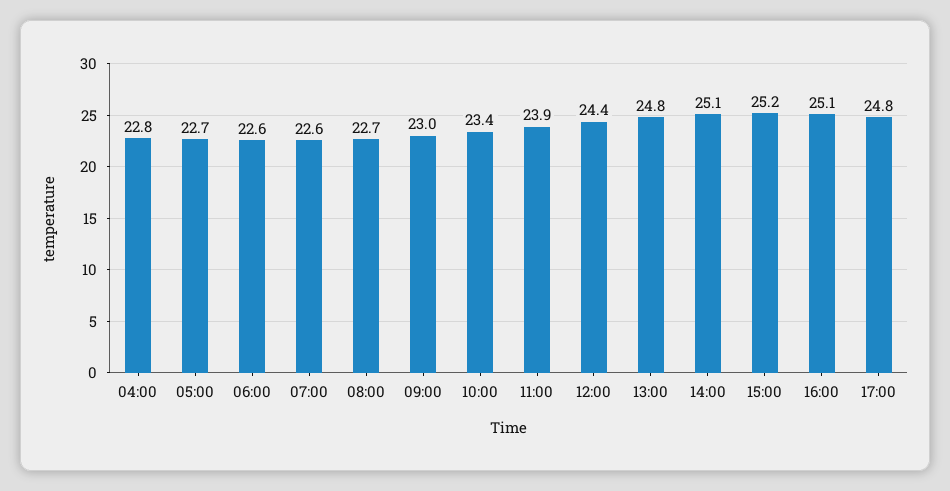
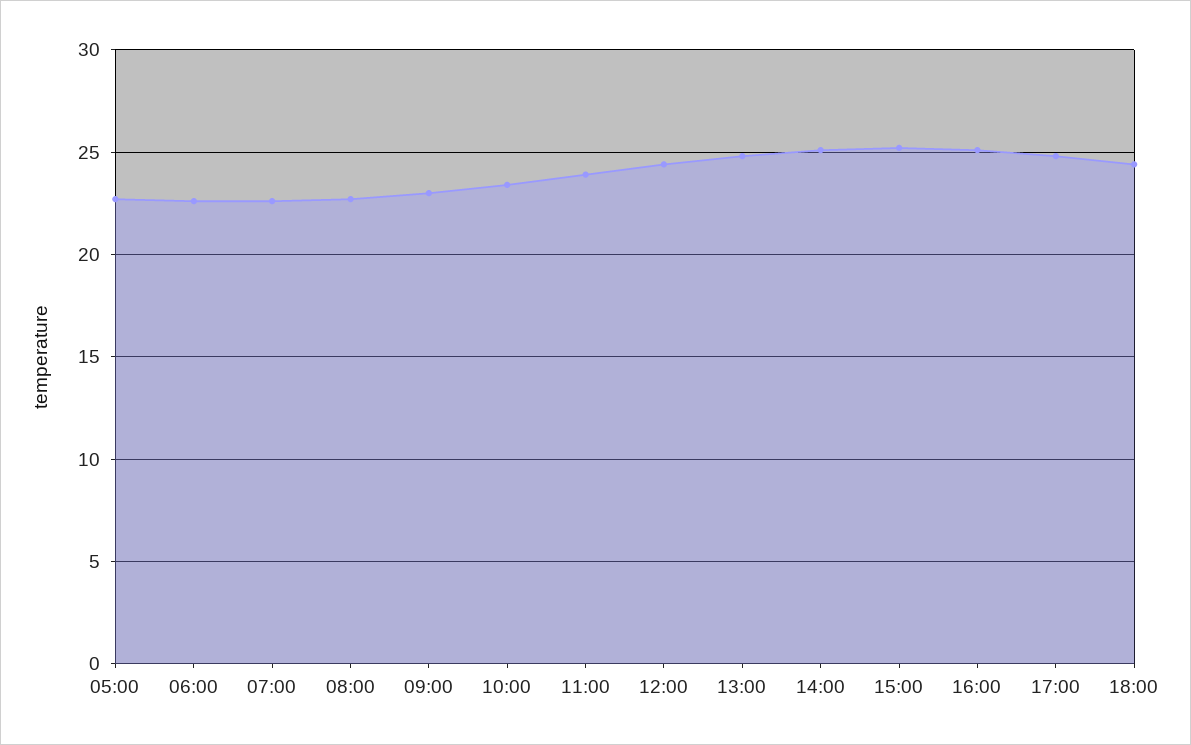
04:00: 22.8 -> none
18:00: none -> 24.5

